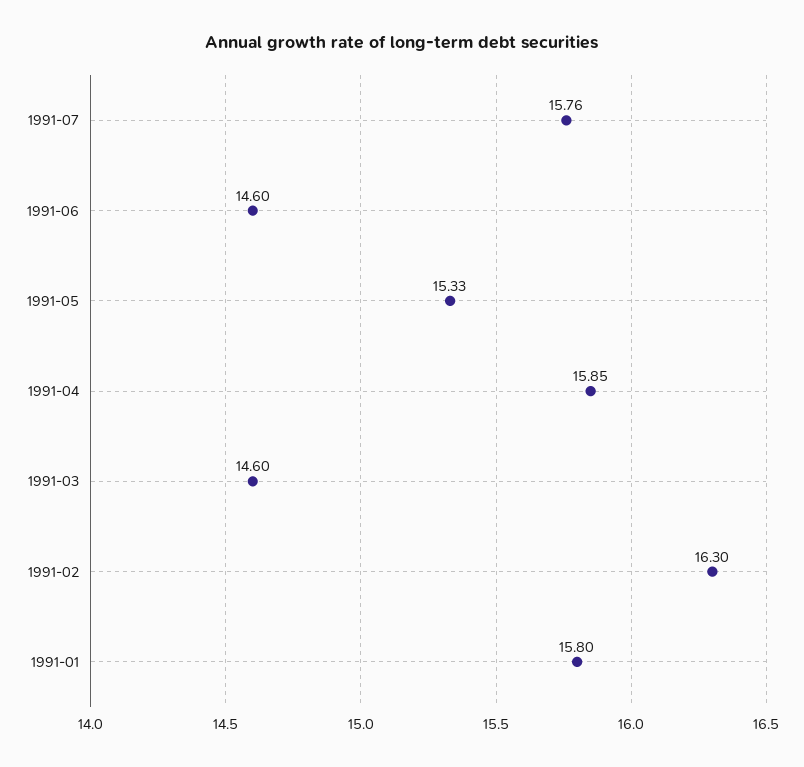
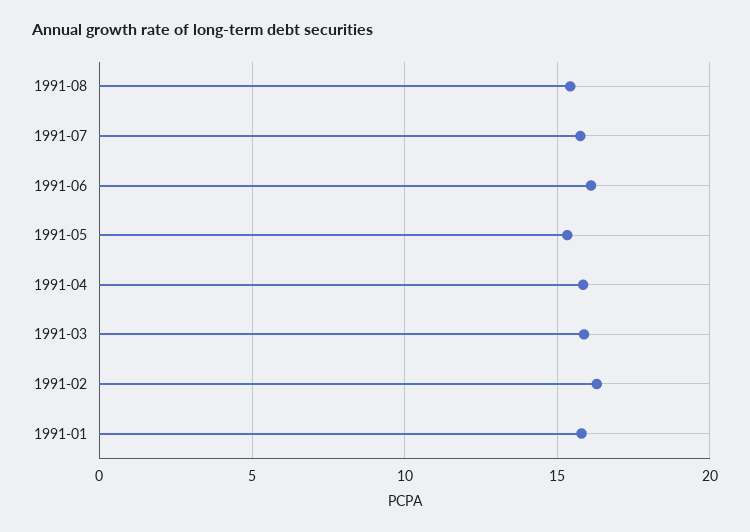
1991-06: 14.6 -> 16
1991-03: 14.6 -> 16
1991-08: none -> 15.5

